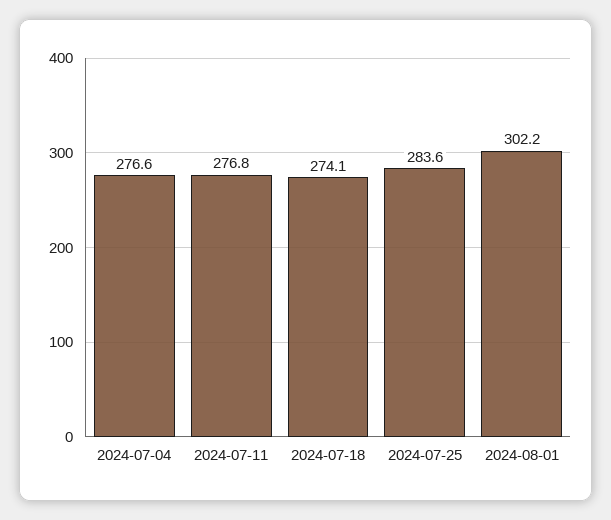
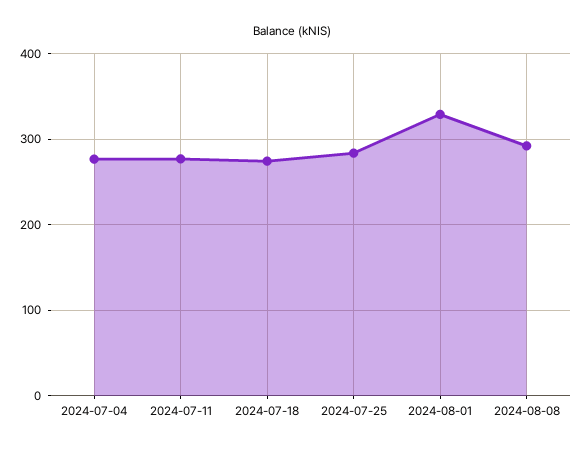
2024-08-01: 302.2 -> 330
2024-08-08: none -> 290

